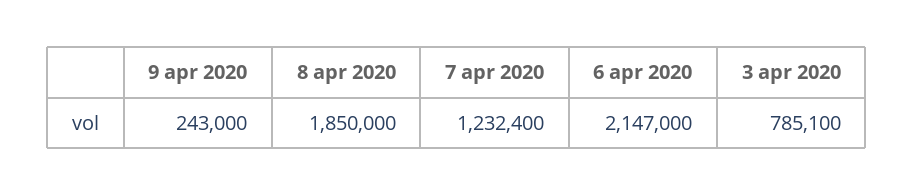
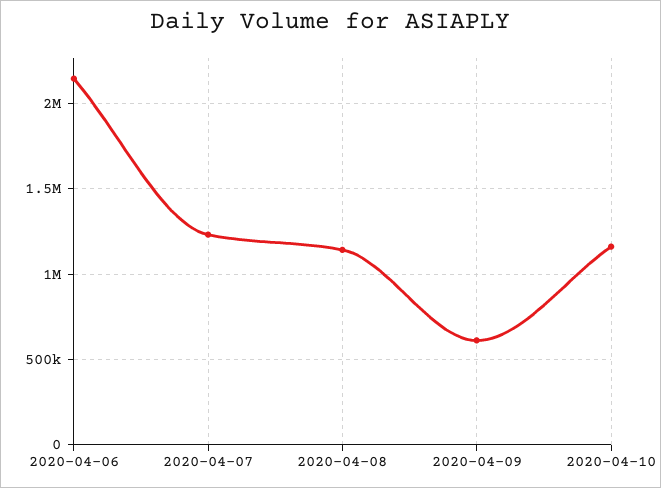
9 apr 2020: 243000 -> 600000
8 apr 2020: 1850000 -> 1150000
3 apr 2020: 785100 -> none
2020-04-10: none -> 1150000

